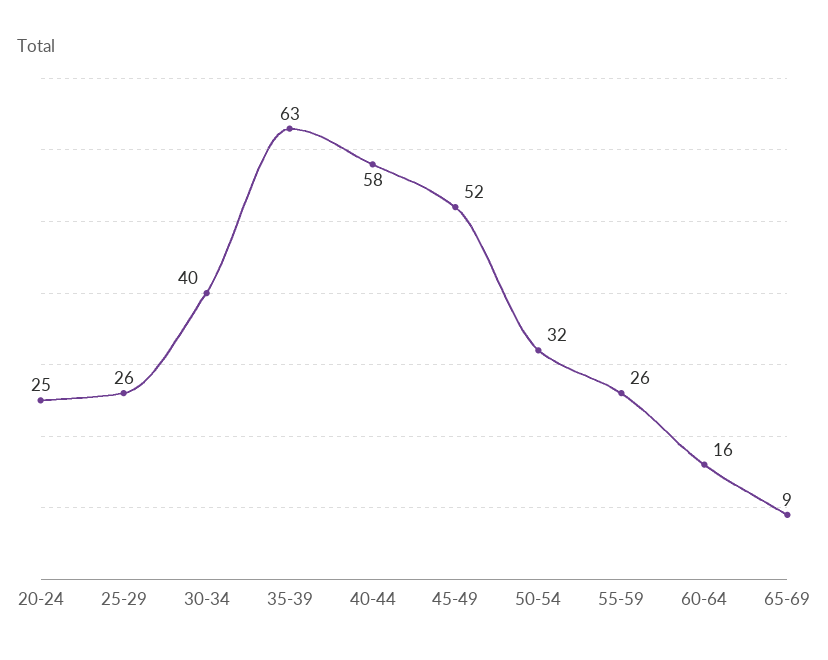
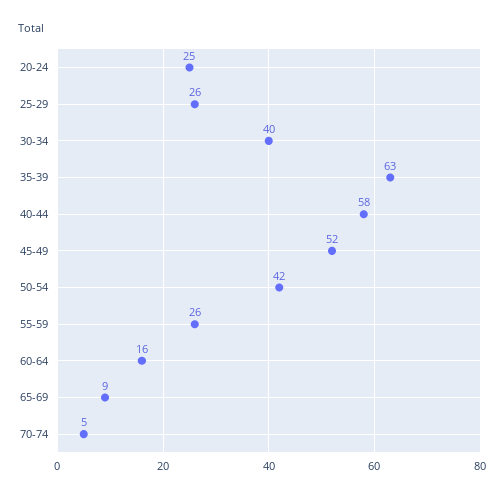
50-54: 32 -> 42
70-74: none -> 5

